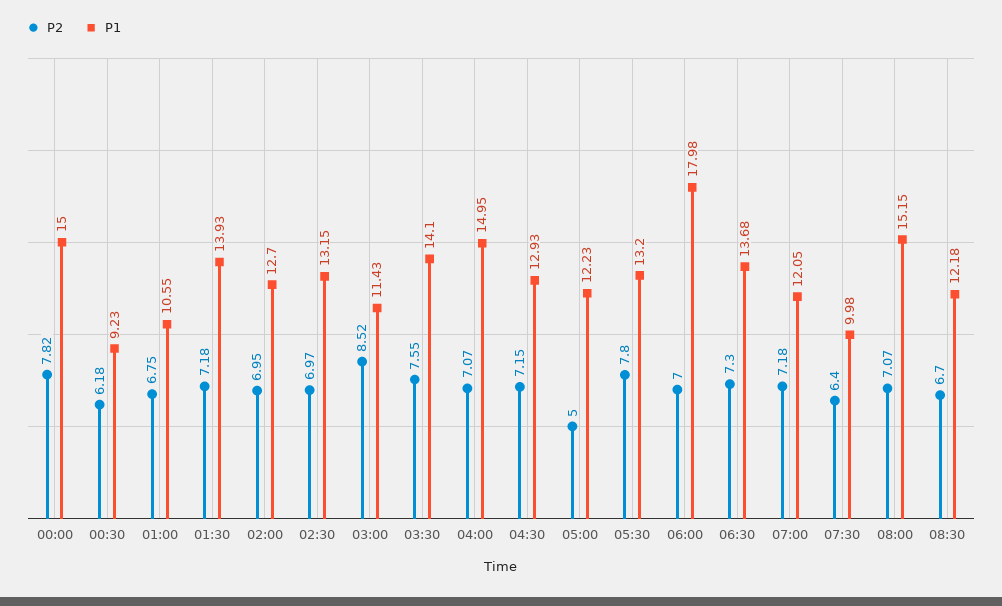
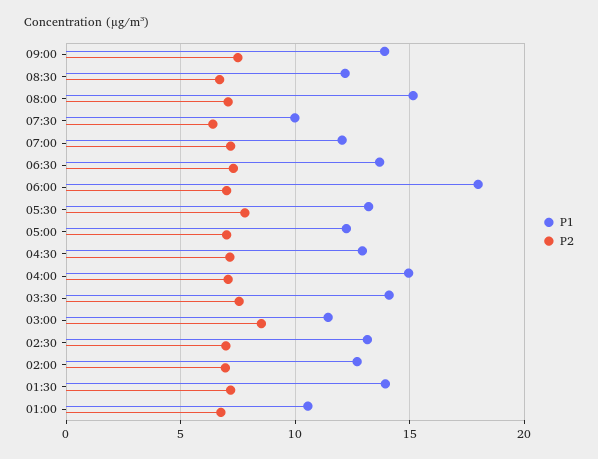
P2, 00:00: 7.82 -> none
P1, 00:00: 15 -> none
P2, 00:30: 6.18 -> none
P1, 00:30: 9.23 -> none
P2, 05:00: 5 -> 7
P1, 09:00: none -> 14
P2, 09:00: none -> 7.5

